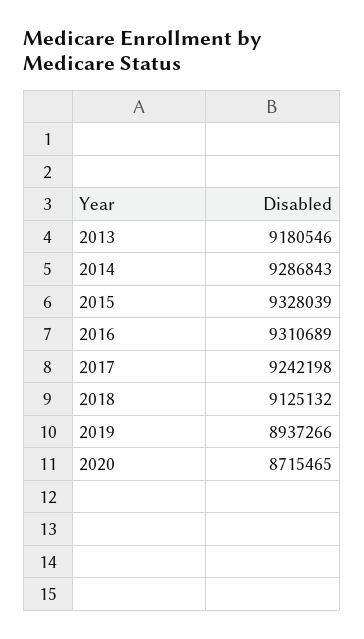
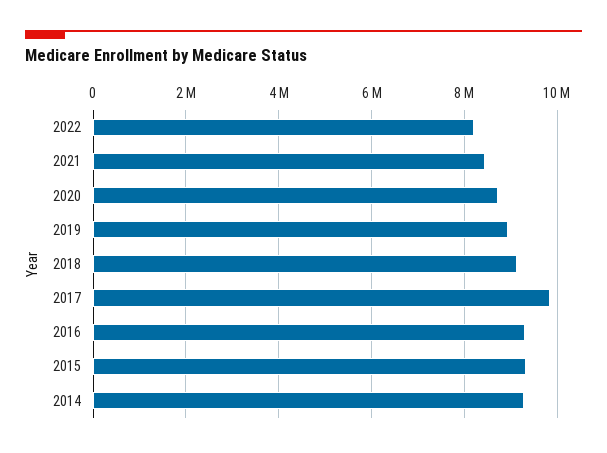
2013: 9180546 -> none
2017: 9242198 -> 9800000
2022: none -> 8200000
2021: none -> 8400000

